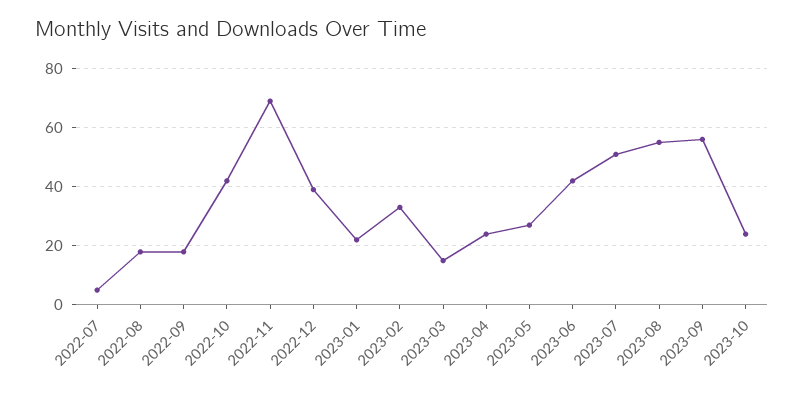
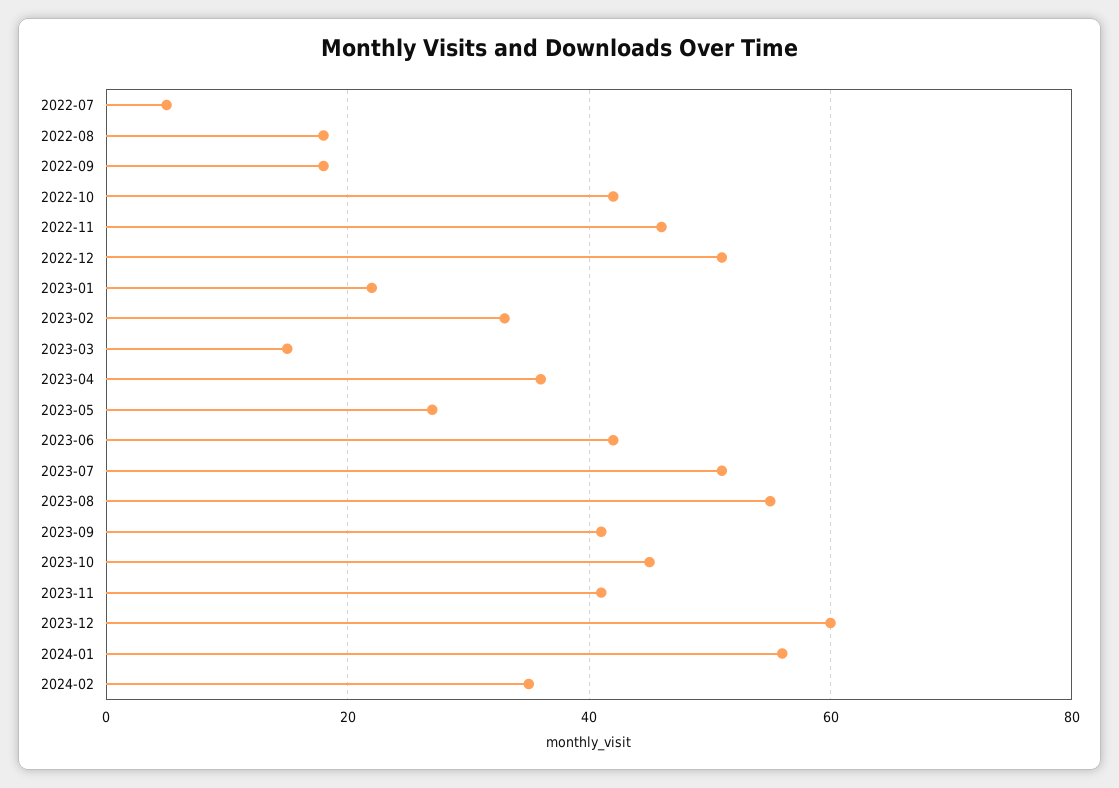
2022-11: 70 -> 45
2022-12: 40 -> 50
2023-04: 25 -> 35
2023-09: 55 -> 40
2023-10: 25 -> 45
2023-11: none -> 40
2023-12: none -> 60
2024-01: none -> 55
2024-02: none -> 35

